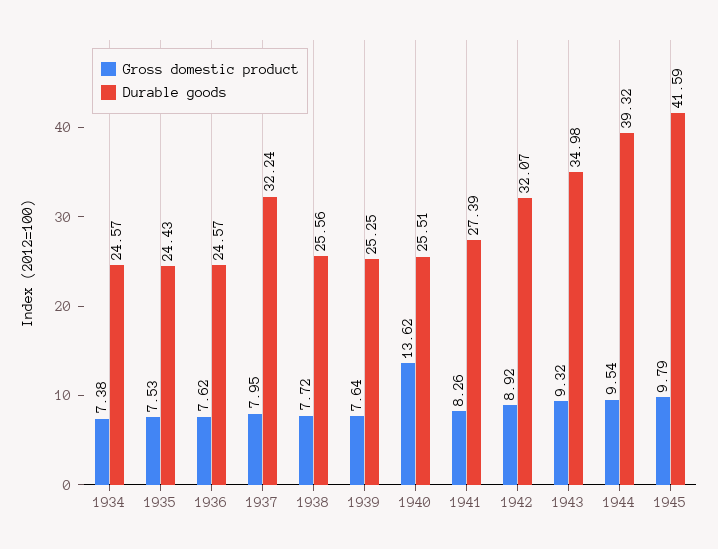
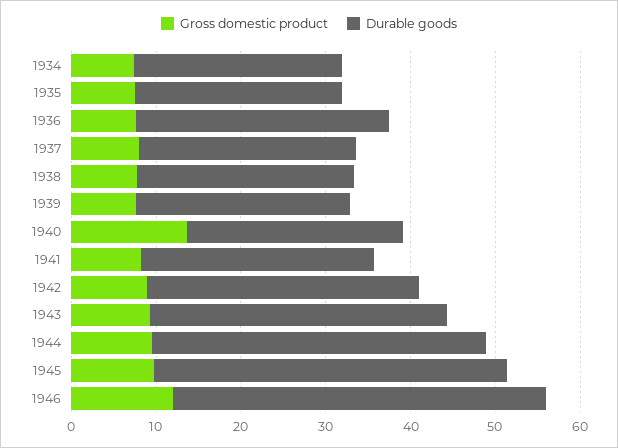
Durable goods, 1936: 24.57 -> 30
Durable goods, 1937: 32.24 -> 26
Gross domestic product, 1946: none -> 12
Durable goods, 1946: none -> 44

